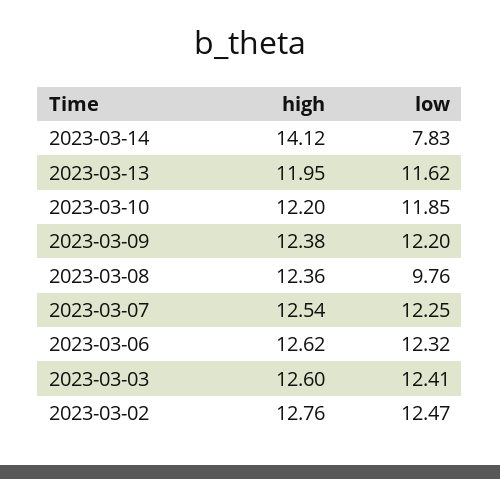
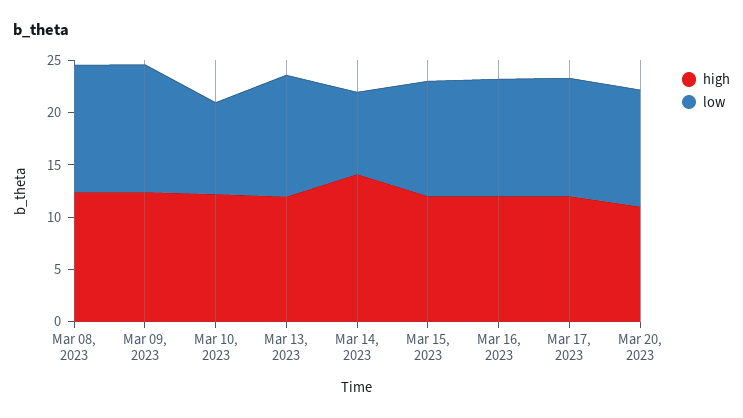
low, 2023-03-10: 11.85 -> 9
low, 2023-03-08: 9.76 -> 12
high, 2023-03-07: 12.54 -> none
low, 2023-03-07: 12.25 -> none
high, 2023-03-06: 12.62 -> none
low, 2023-03-06: 12.32 -> none
high, 2023-03-03: 12.6 -> none
low, 2023-03-03: 12.41 -> none
high, 2023-03-02: 12.76 -> none
low, 2023-03-02: 12.47 -> none
high, Mar 15, 2023: none -> 12
low, Mar 15, 2023: none -> 11
high, Mar 16, 2023: none -> 12
low, Mar 16, 2023: none -> 11
high, Mar 17, 2023: none -> 12
low, Mar 17, 2023: none -> 11
high, Mar 20, 2023: none -> 11
low, Mar 20, 2023: none -> 11

